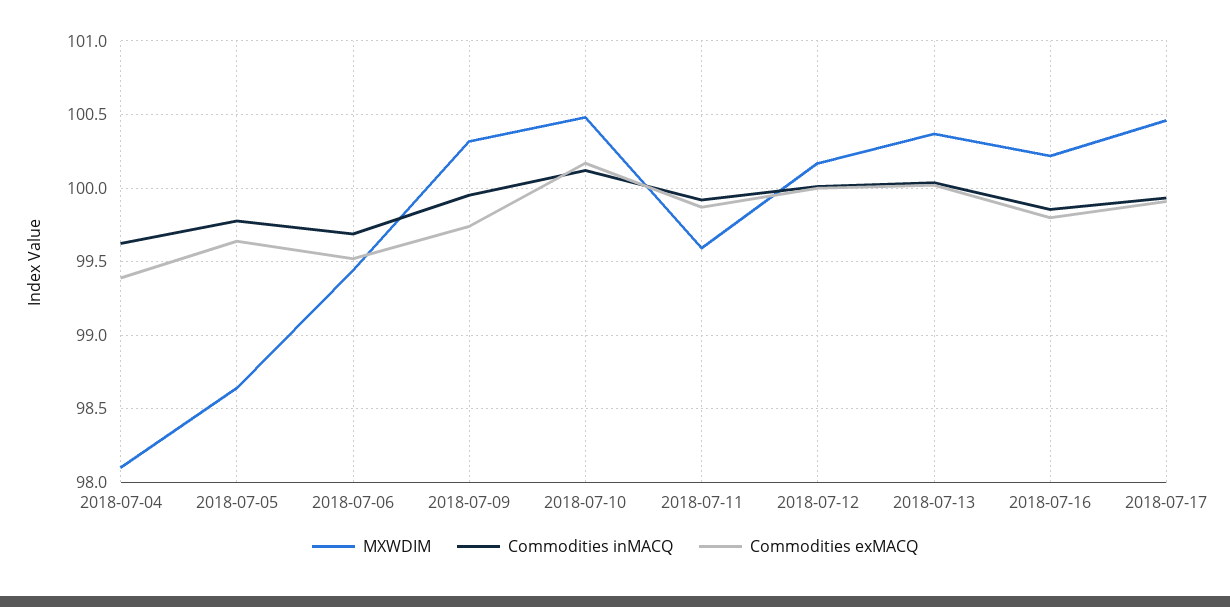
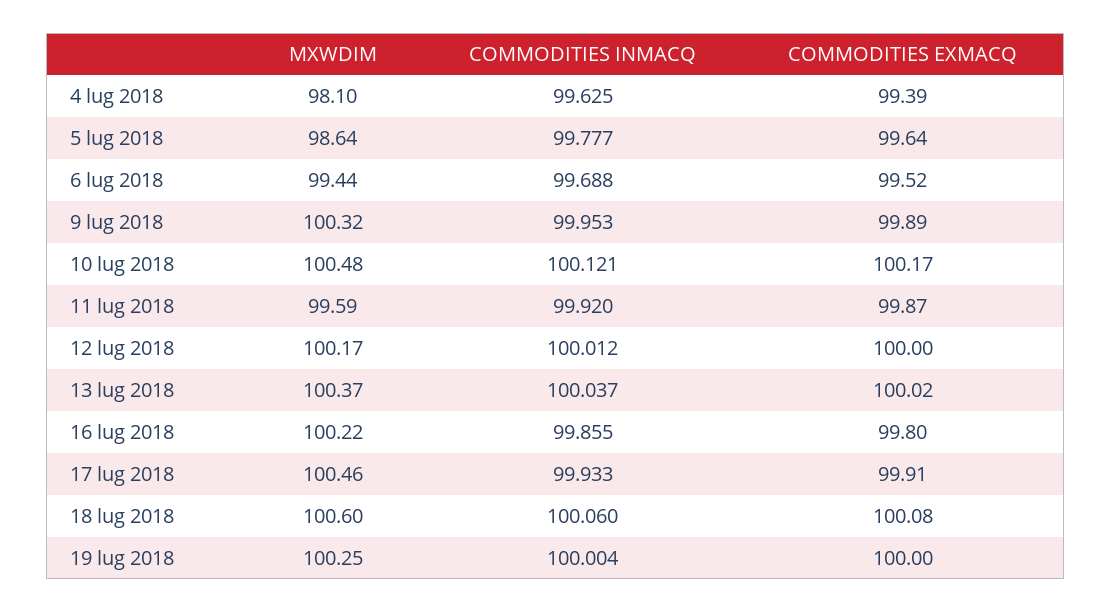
Commodities exMACQ, 2018-07-09: 99.75 -> 99.89
MXWDIM, 18 lug 2018: none -> 100.6
Commodities inMACQ, 18 lug 2018: none -> 100.06
Commodities exMACQ, 18 lug 2018: none -> 100.08
MXWDIM, 19 lug 2018: none -> 100.25
Commodities inMACQ, 19 lug 2018: none -> 100.004
Commodities exMACQ, 19 lug 2018: none -> 100

